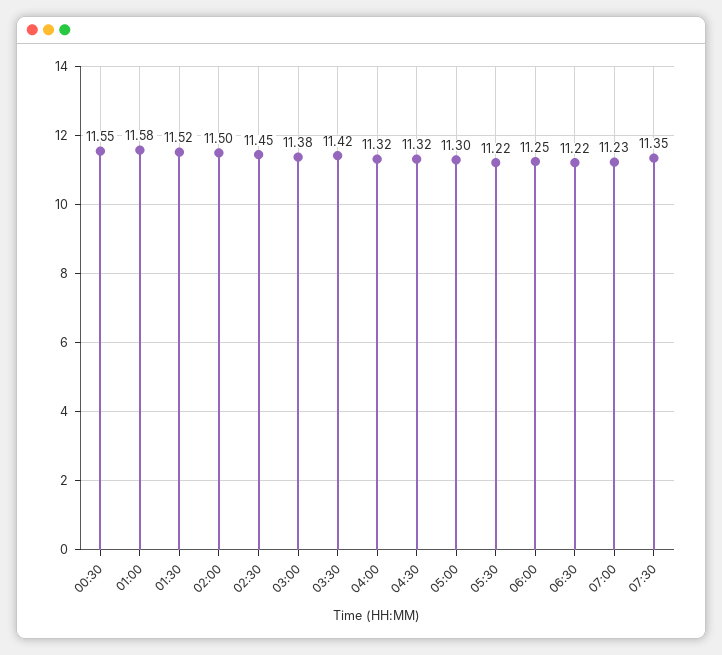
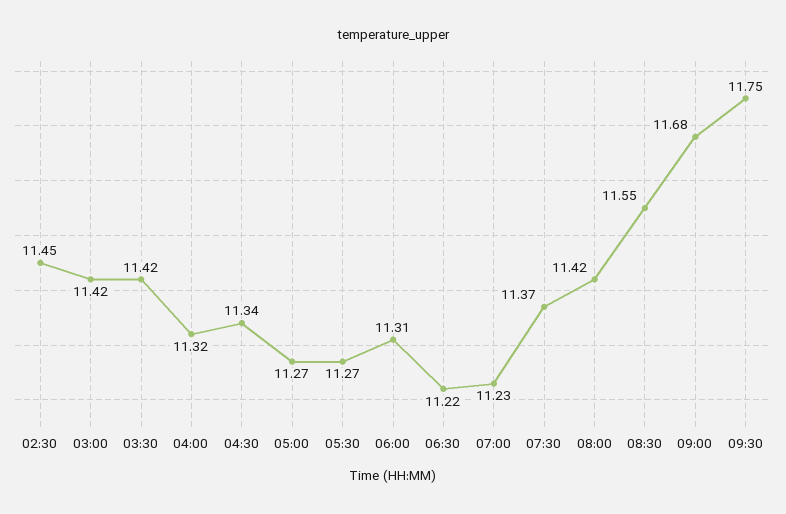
00:30: 11.55 -> none
01:00: 11.58 -> none
01:30: 11.52 -> none
02:00: 11.5 -> none
03:00: 11.38 -> 11.42
04:30: 11.32 -> 11.34
05:00: 11.3 -> 11.27
05:30: 11.22 -> 11.27
06:00: 11.25 -> 11.31
07:30: 11.35 -> 11.37
08:00: none -> 11.42
08:30: none -> 11.55
09:00: none -> 11.68
09:30: none -> 11.75

